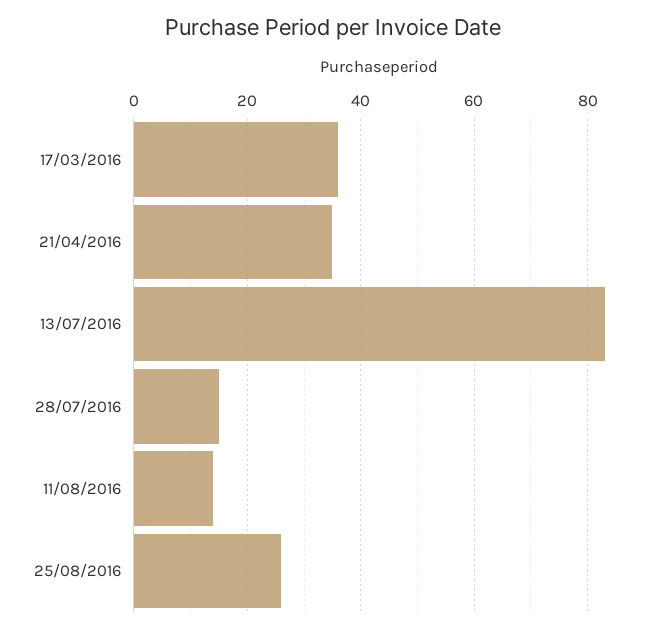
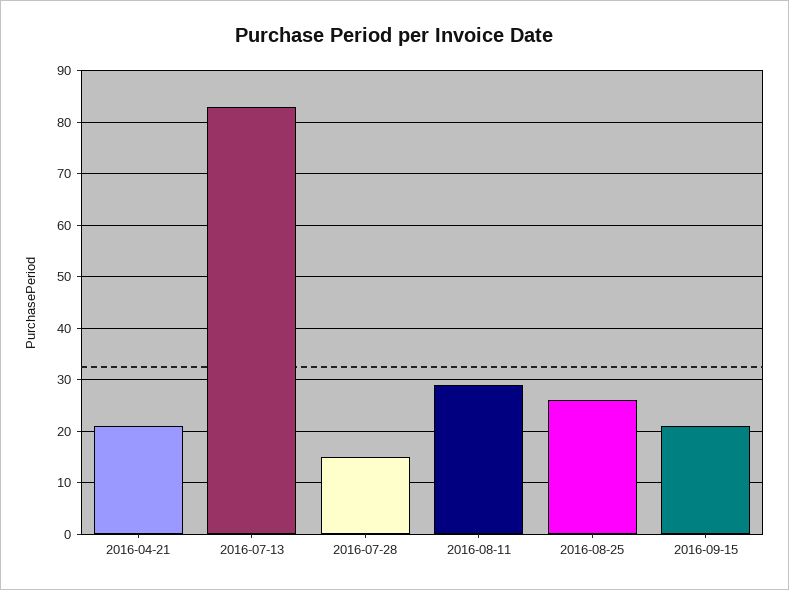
17/03/2016: 35 -> none
21/04/2016: 35 -> 20
11/08/2016: 15 -> 30
2016-09-15: none -> 20

